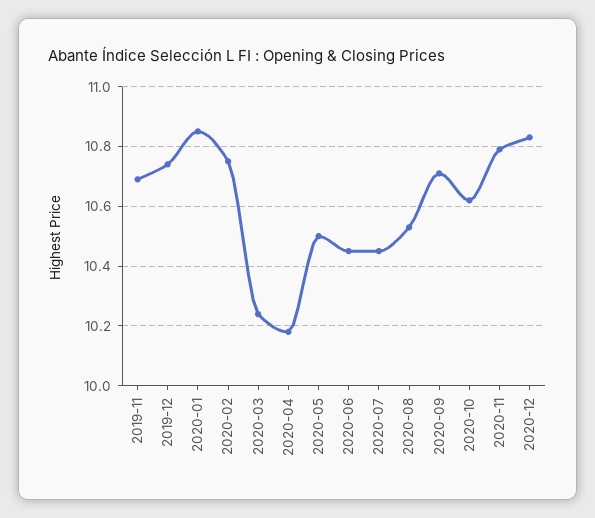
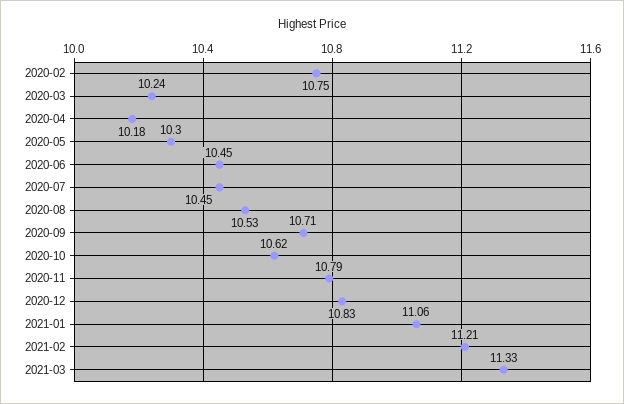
2019-11: 10.7 -> none
2019-12: 10.75 -> none
2020-01: 10.85 -> none
2020-05: 10.5 -> 10.3
2021-01: none -> 11.06
2021-02: none -> 11.21
2021-03: none -> 11.33

